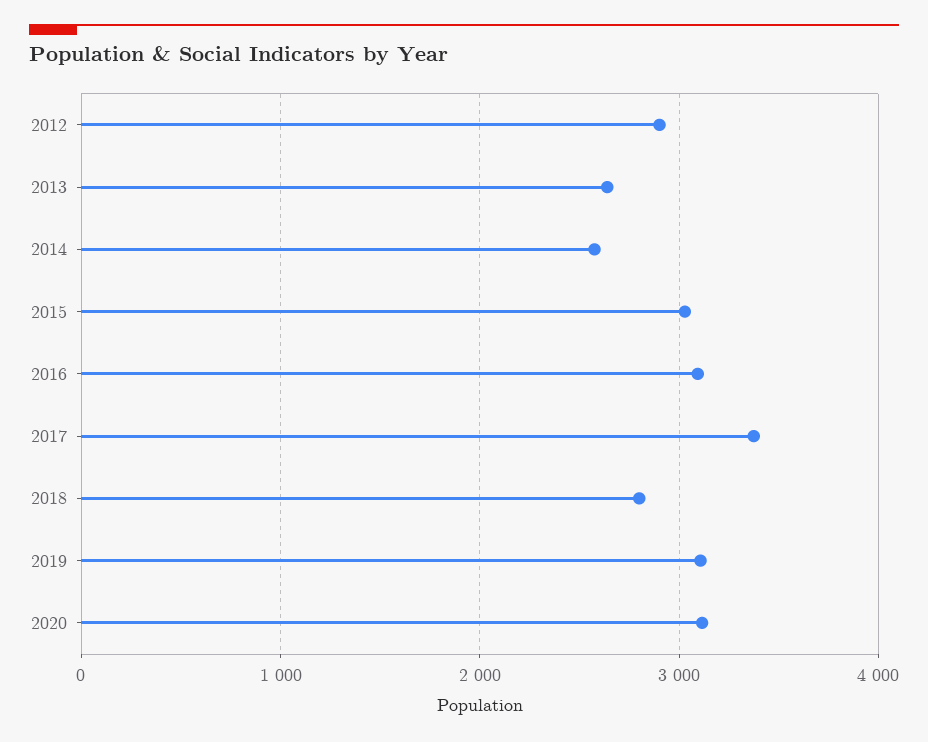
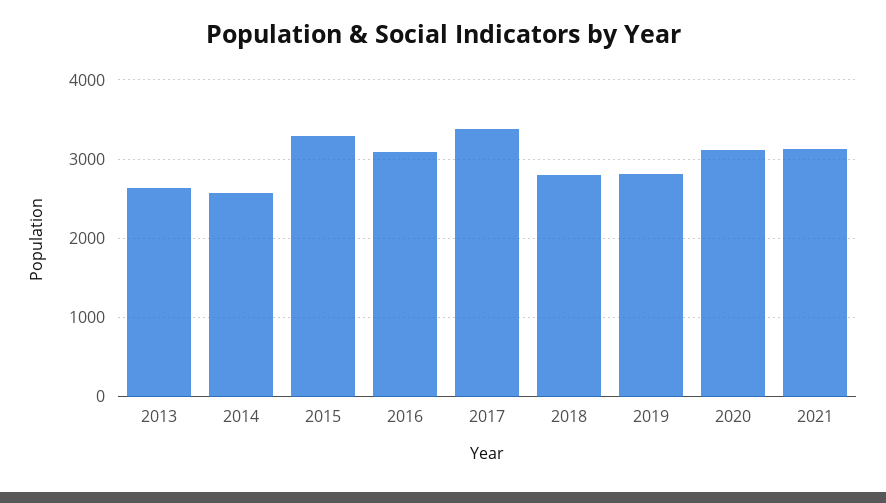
2012: 2900 -> none
2015: 3000 -> 3300
2019: 3100 -> 2800
2021: none -> 3100

